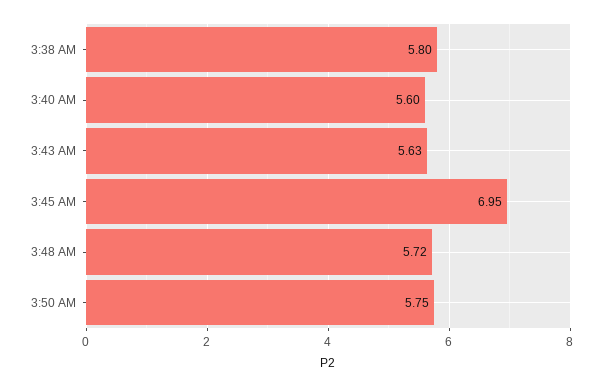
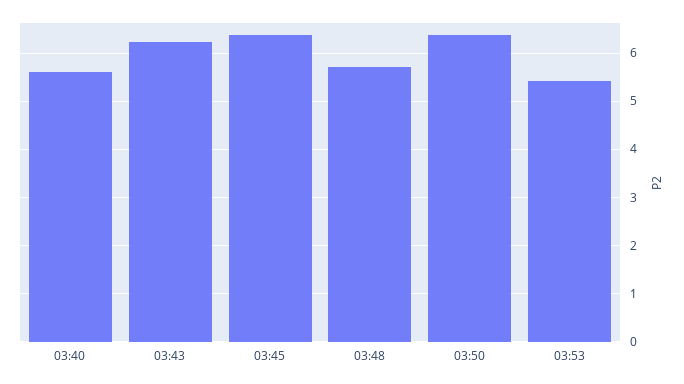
3:38 AM: 5.8 -> none
3:43 AM: 5.63 -> 6.2
3:45 AM: 6.95 -> 6.4
3:50 AM: 5.75 -> 6.4
03:53: none -> 5.4

